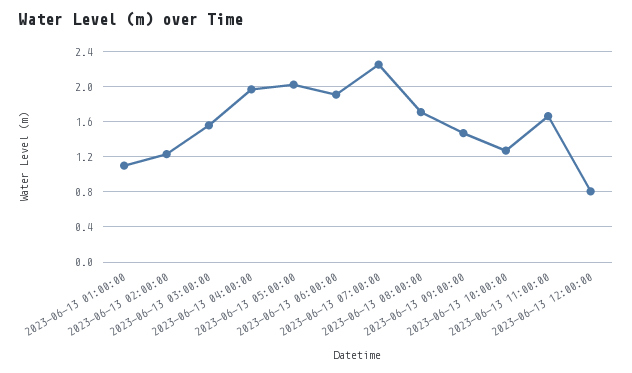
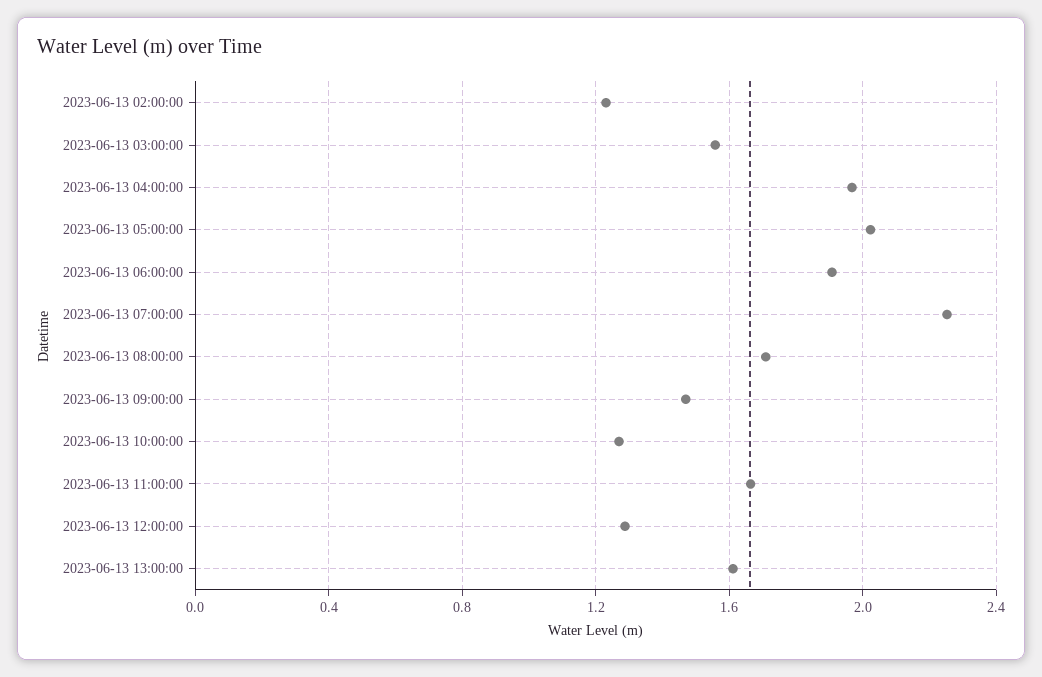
2023-06-13 01:00:00: 1.1 -> none
2023-06-13 12:00:00: 0.8 -> 1.3
2023-06-13 13:00:00: none -> 1.6

